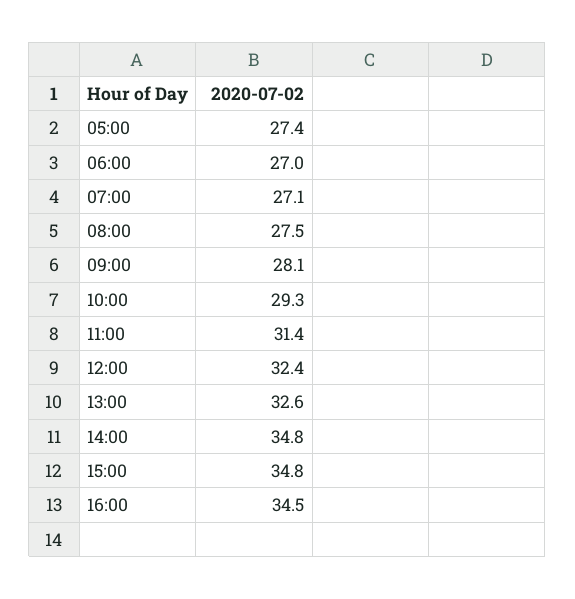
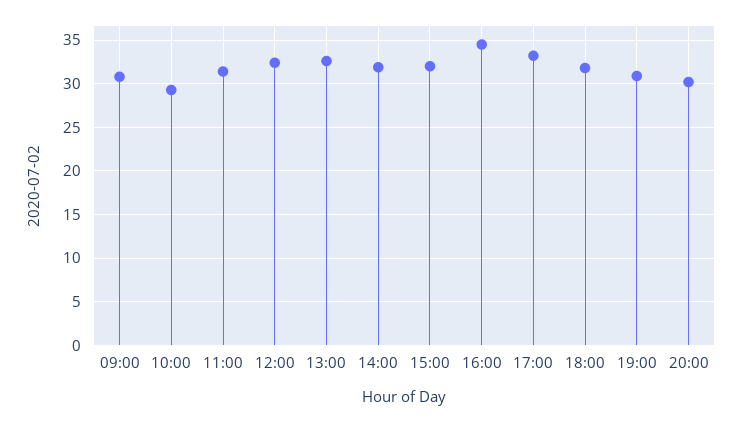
05:00: 27.4 -> none
06:00: 27 -> none
07:00: 27.1 -> none
08:00: 27.5 -> none
09:00: 28.1 -> 31
14:00: 34.8 -> 32
15:00: 34.8 -> 32
17:00: none -> 33
18:00: none -> 32
19:00: none -> 31
20:00: none -> 30

